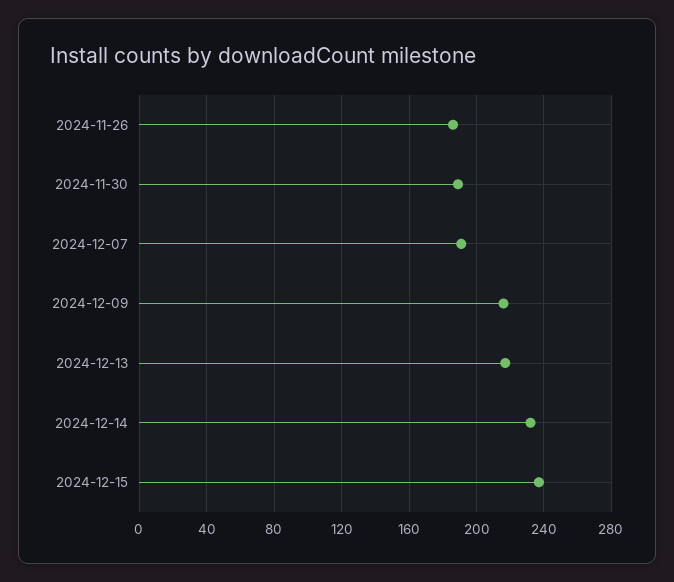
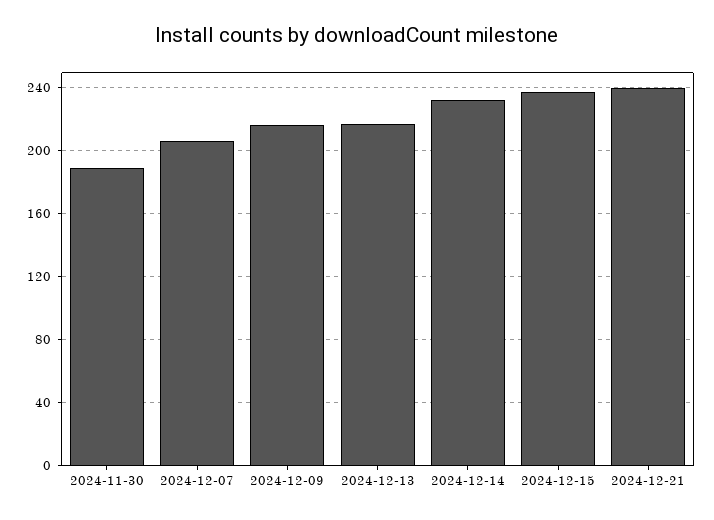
2024-11-26: 185 -> none
2024-12-07: 190 -> 205
2024-12-21: none -> 240

